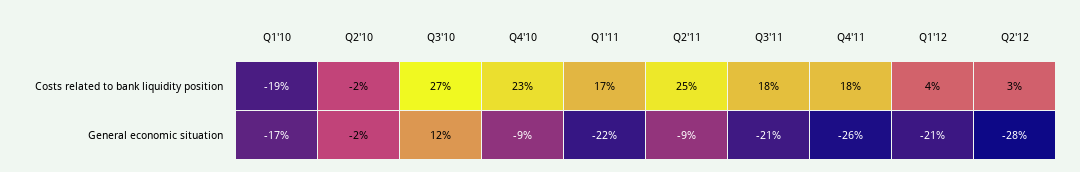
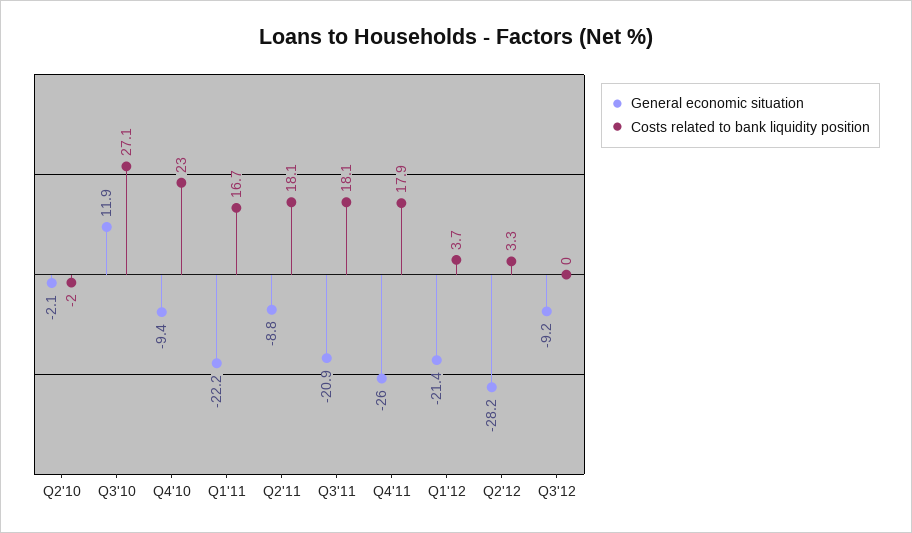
Costs related to bank liquidity position, Q1'10: -19 -> none
Costs related to bank liquidity position, Q2'11: 25 -> 18.1
General economic situation, Q1'10: -17 -> none
General economic situation, Q3'12: none -> -9.2
Costs related to bank liquidity position, Q3'12: none -> 0

